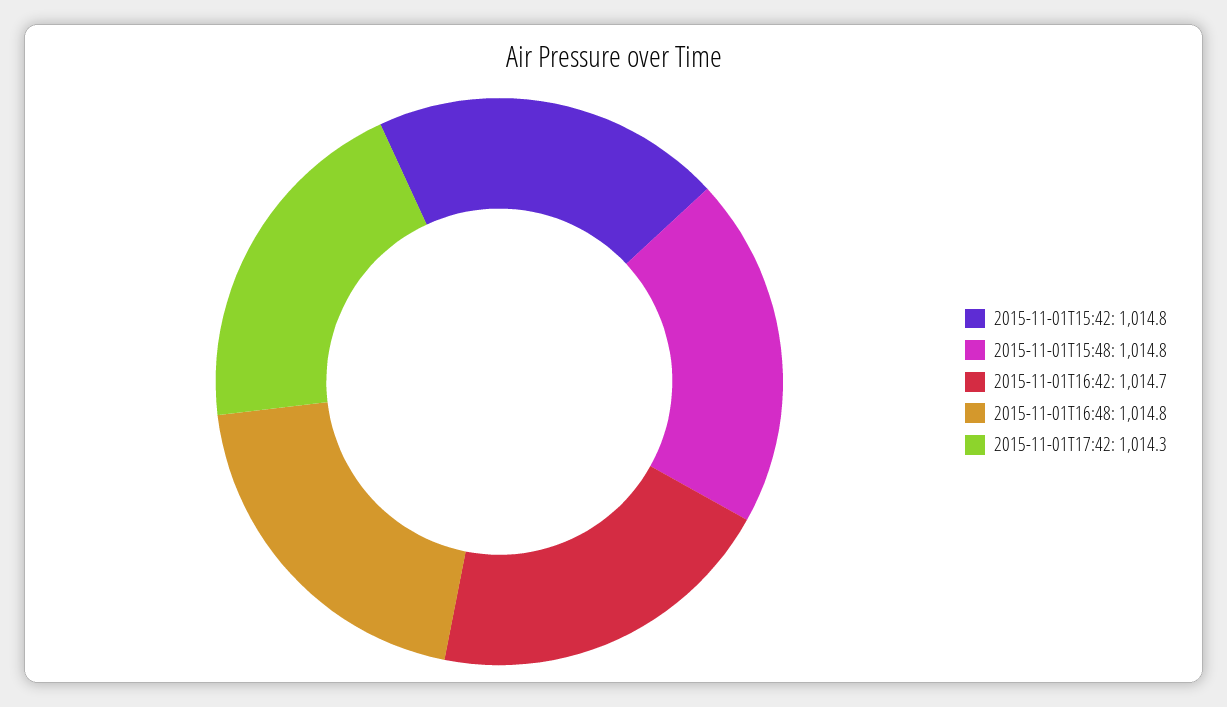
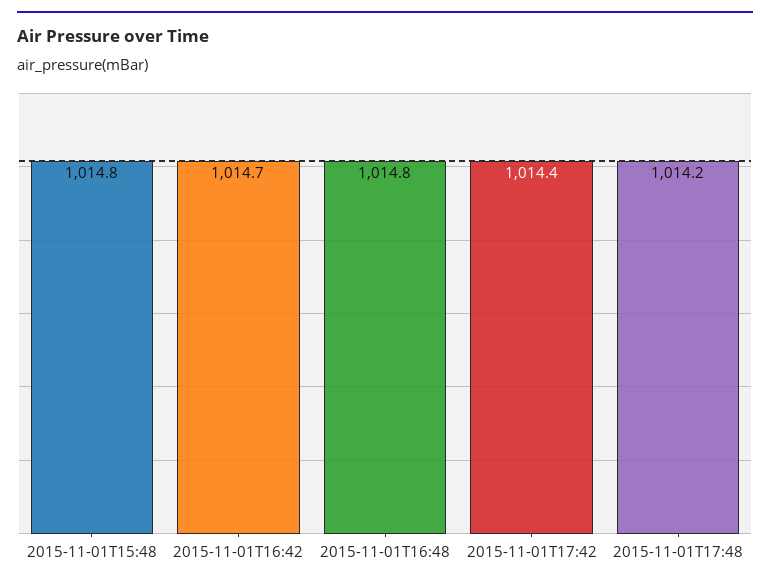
2015-11-01T15:42: 1014.8 -> none
2015-11-01T17:42: 1014.3 -> 1014.4
2015-11-01T17:48: none -> 1014.2

